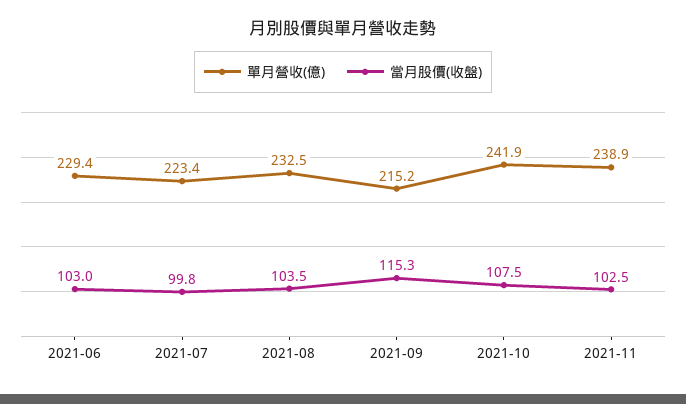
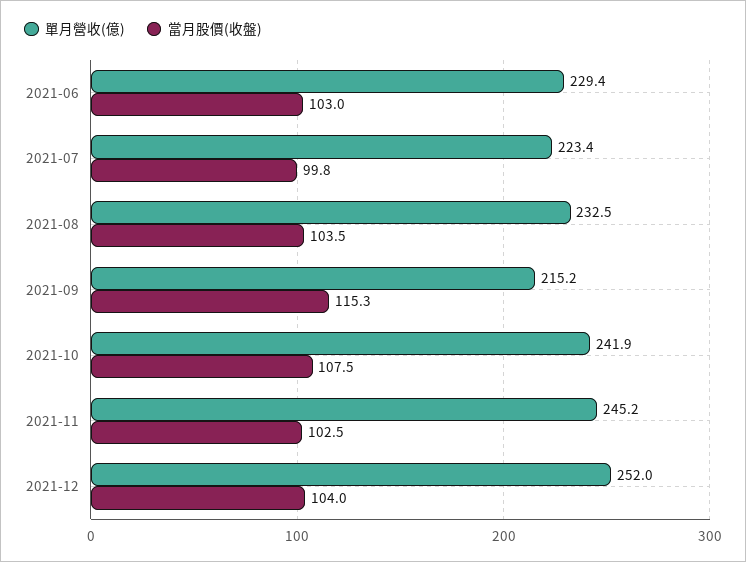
單月營收(億), 2021-11: 238.9 -> 245.2
單月營收(億), 2021-12: none -> 252
當月股價(收盤), 2021-12: none -> 104

